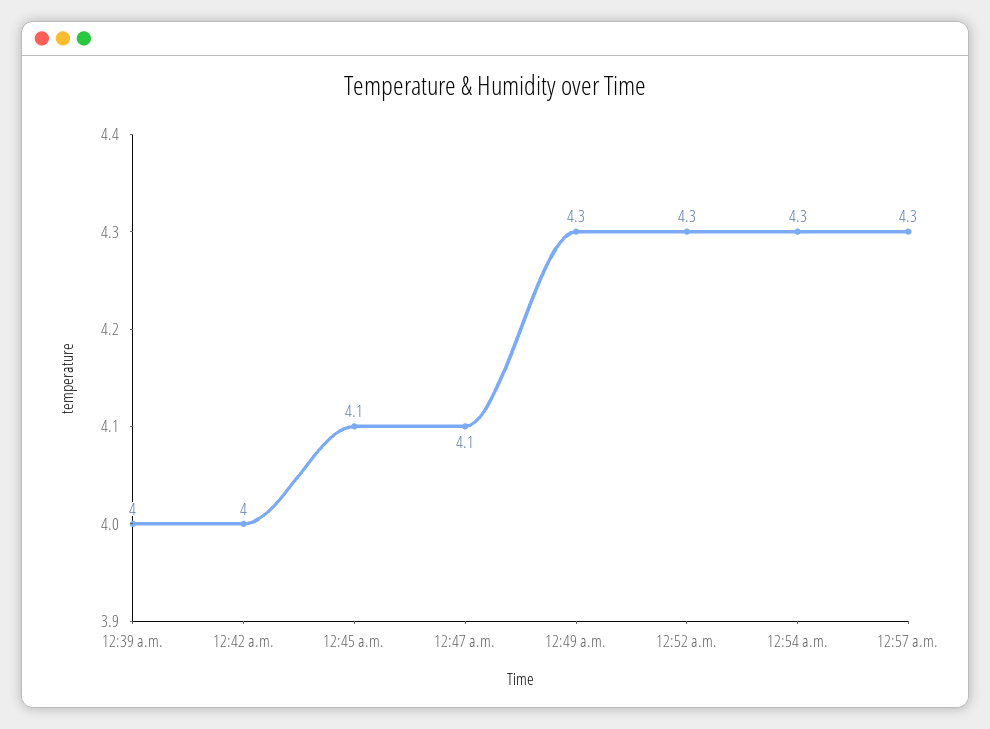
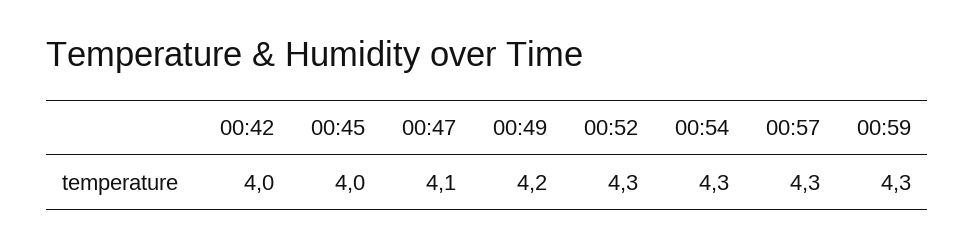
12:39 a.m.: 4 -> none
12:45 a.m.: 4.1 -> 4
12:49 a.m.: 4.3 -> 4.2
00:59: none -> 4.3

